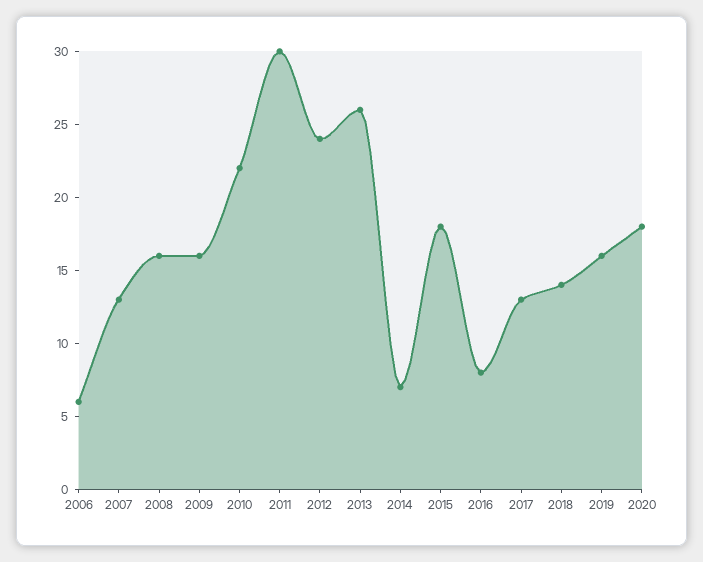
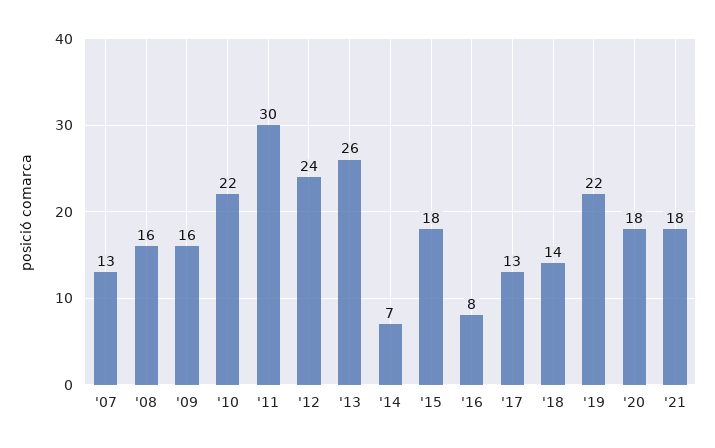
2006: 6 -> none
2019: 16 -> 22
'21: none -> 18

